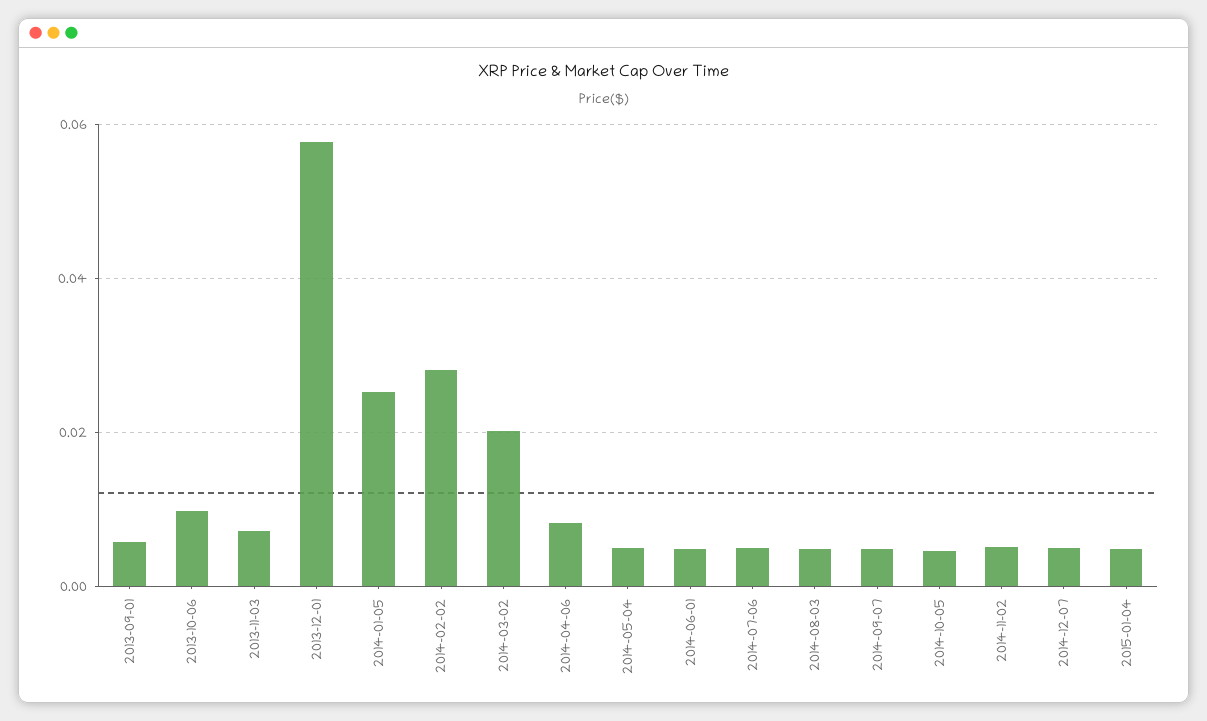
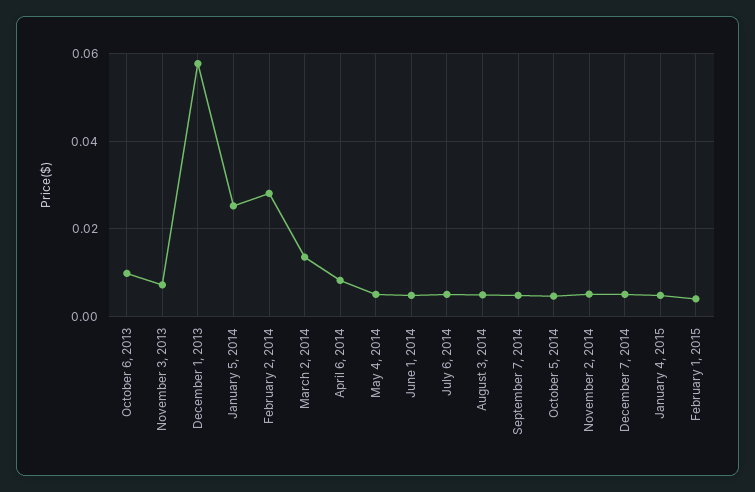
2013-09-01: 0.006 -> none
2014-03-02: 0.02 -> 0.014
February 1, 2015: none -> 0.004

